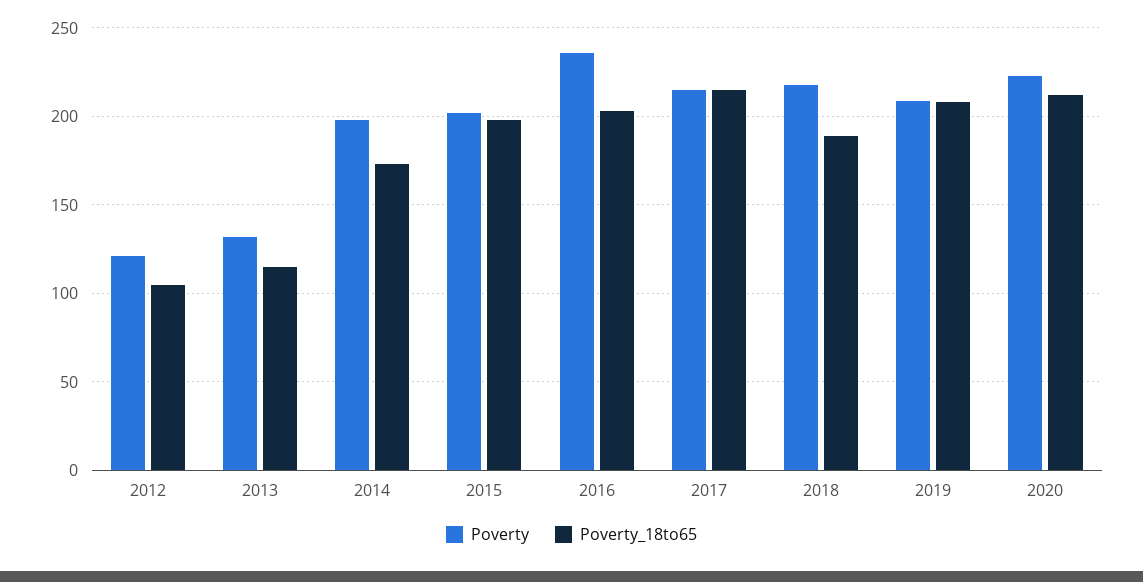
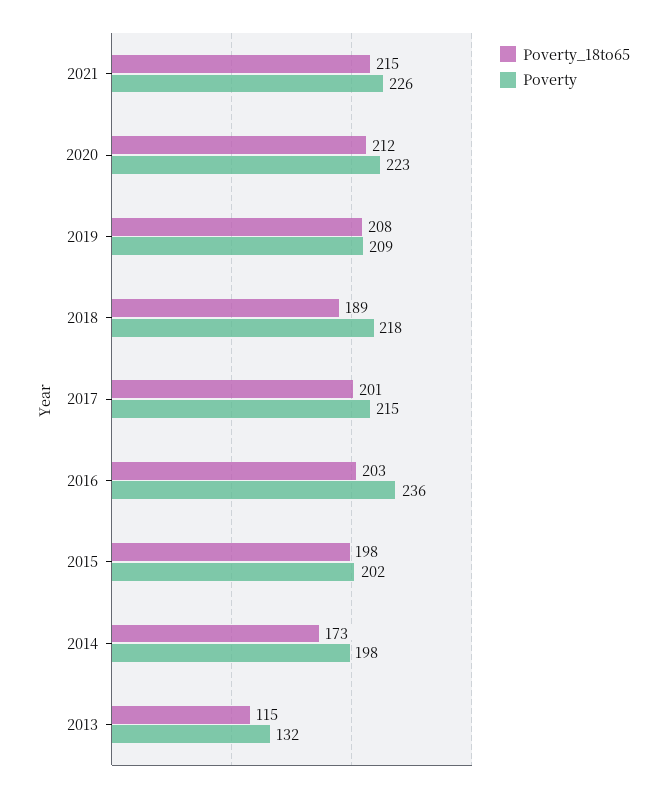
Poverty, 2012: 120 -> none
Poverty_18to65, 2012: 105 -> none
Poverty_18to65, 2017: 215 -> 201
Poverty_18to65, 2021: none -> 215
Poverty, 2021: none -> 226

